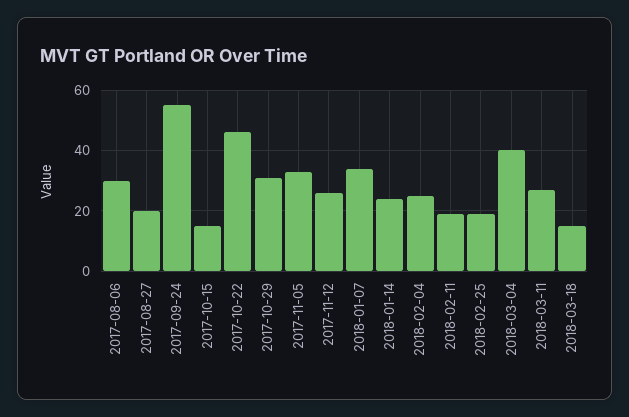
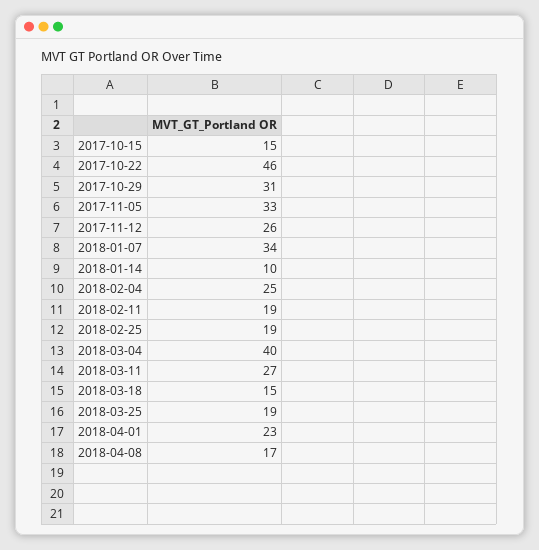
2017-08-06: 30 -> none
2017-08-27: 20 -> none
2017-09-24: 55 -> none
2018-01-14: 25 -> 10
2018-03-25: none -> 19
2018-04-01: none -> 23
2018-04-08: none -> 17

